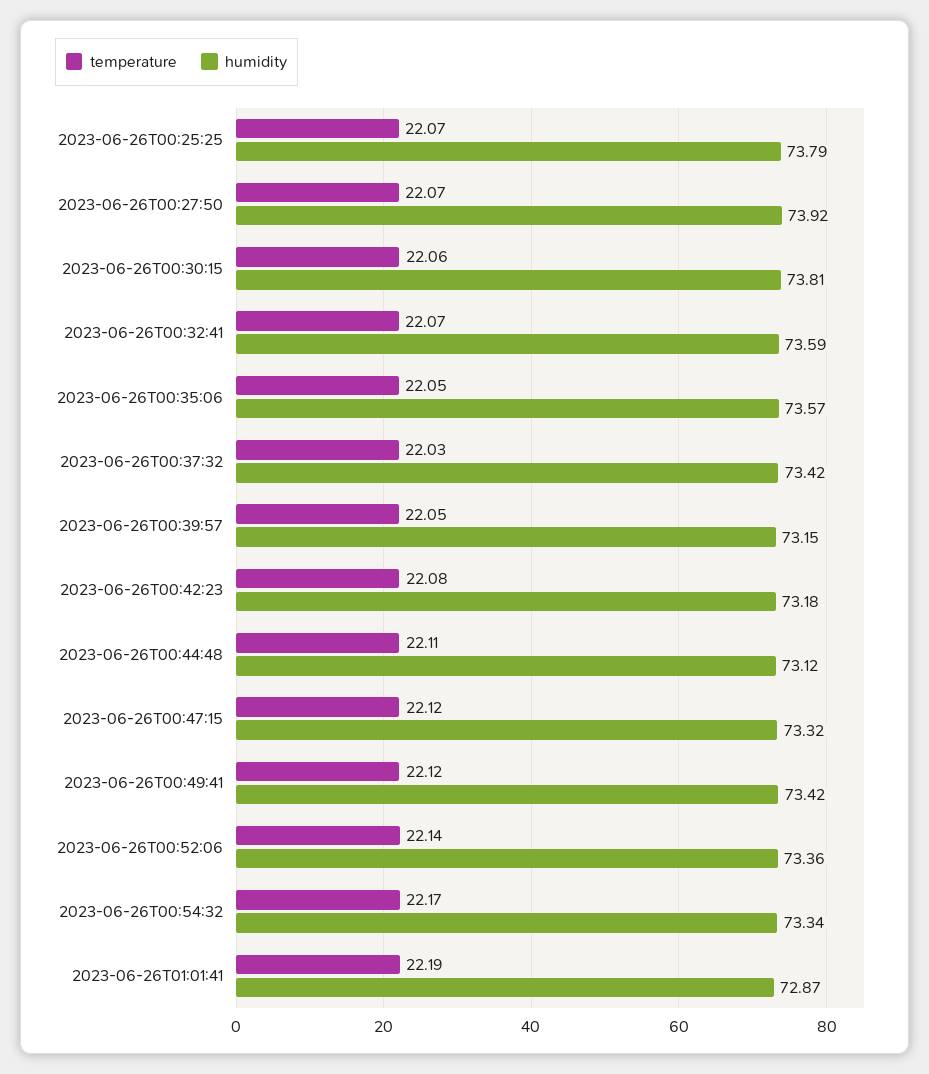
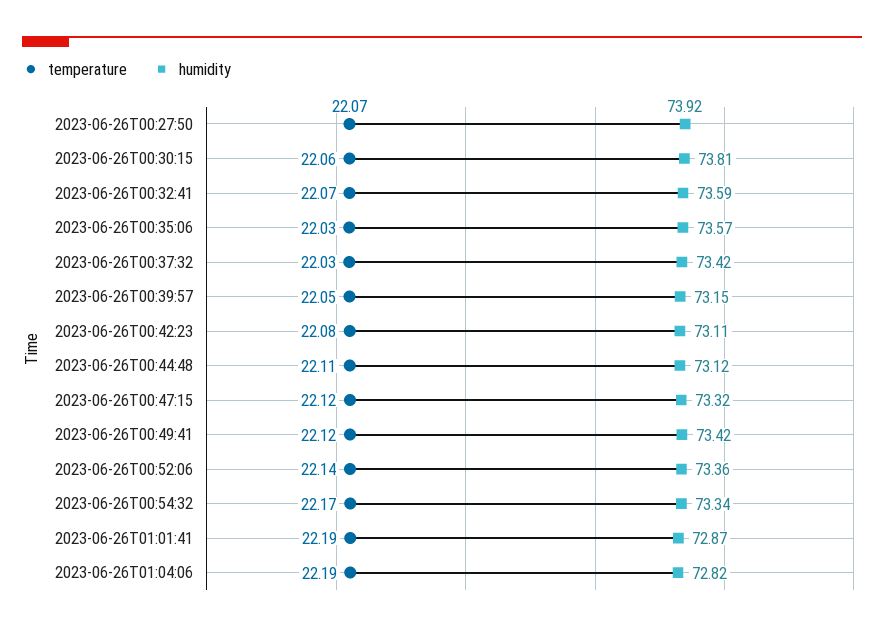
temperature, 2023-06-26T00:25:25: 22.07 -> none
humidity, 2023-06-26T00:25:25: 73.79 -> none
temperature, 2023-06-26T00:35:06: 22.05 -> 22.03
humidity, 2023-06-26T00:42:23: 73.18 -> 73.11
temperature, 2023-06-26T01:04:06: none -> 22.19
humidity, 2023-06-26T01:04:06: none -> 72.82

